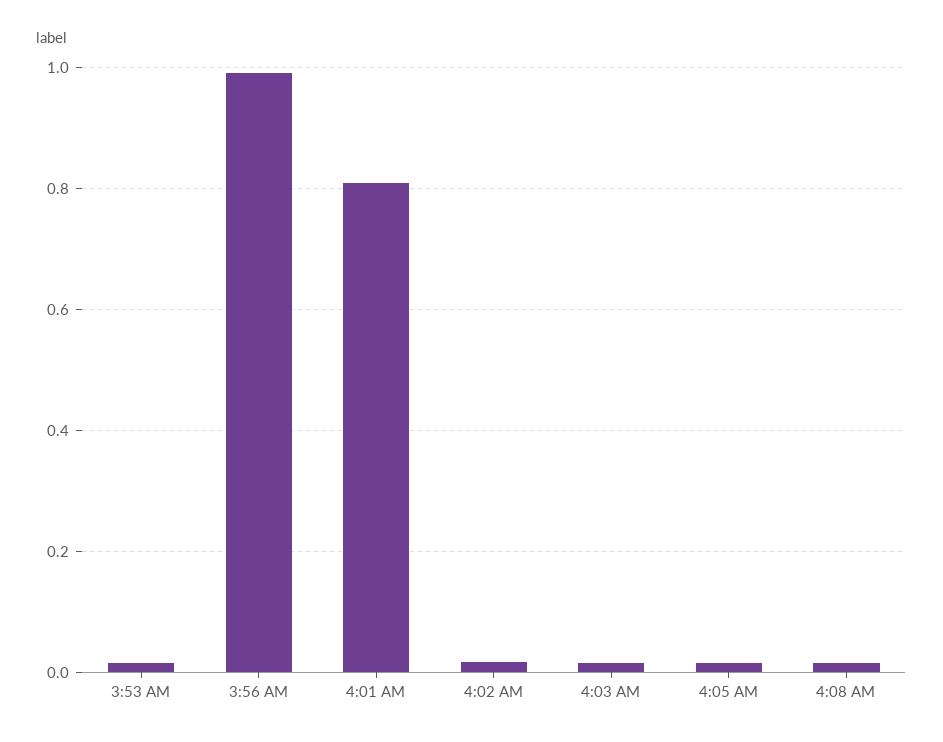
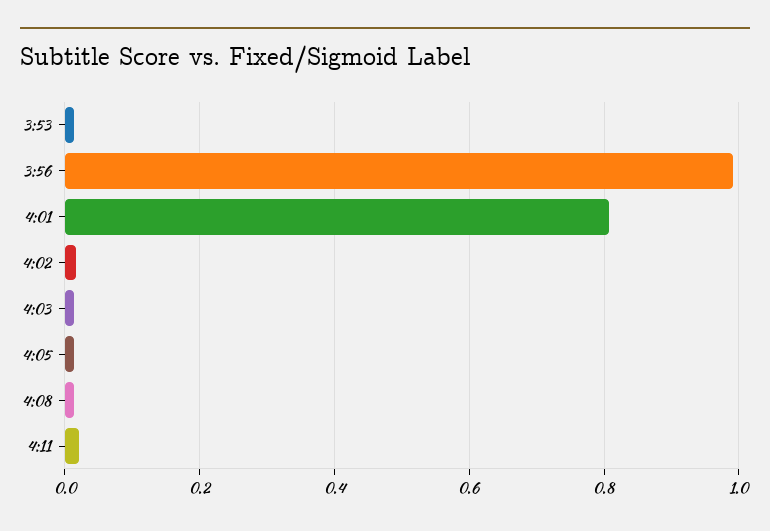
4:11: none -> 0.02

